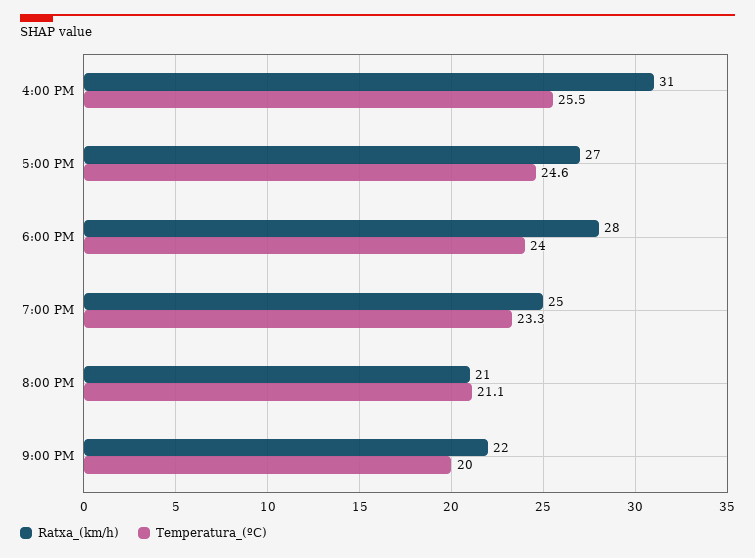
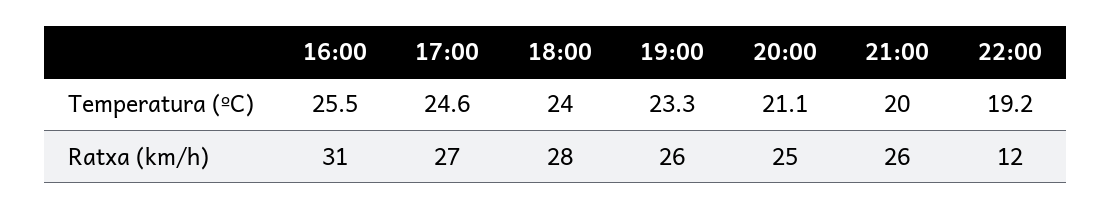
Ratxa_(km/h), 7:00 PM: 25 -> 26
Ratxa_(km/h), 8:00 PM: 21 -> 25
Ratxa_(km/h), 9:00 PM: 22 -> 26
Temperatura_(ºC), 22:00: none -> 19.2
Ratxa_(km/h), 22:00: none -> 12

